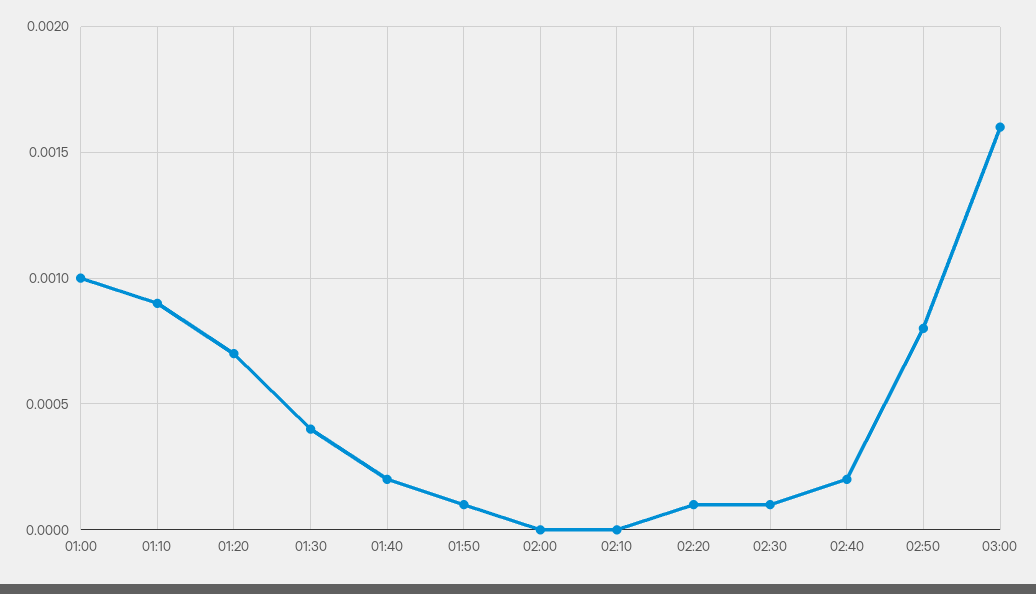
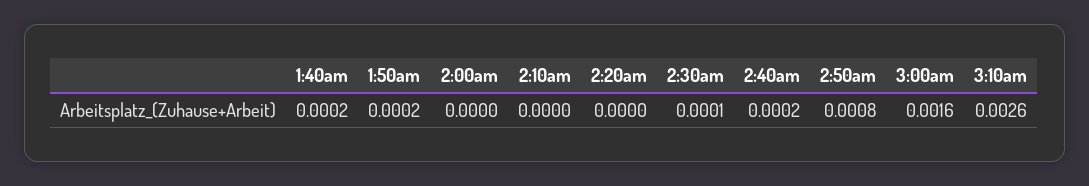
01:00: 0.001 -> none
01:10: 0.0009 -> none
01:20: 0.0007 -> none
01:30: 0.0004 -> none
01:50: 0.0001 -> 0.0002
02:20: 0.0001 -> 0
3:10am: none -> 0.0026

